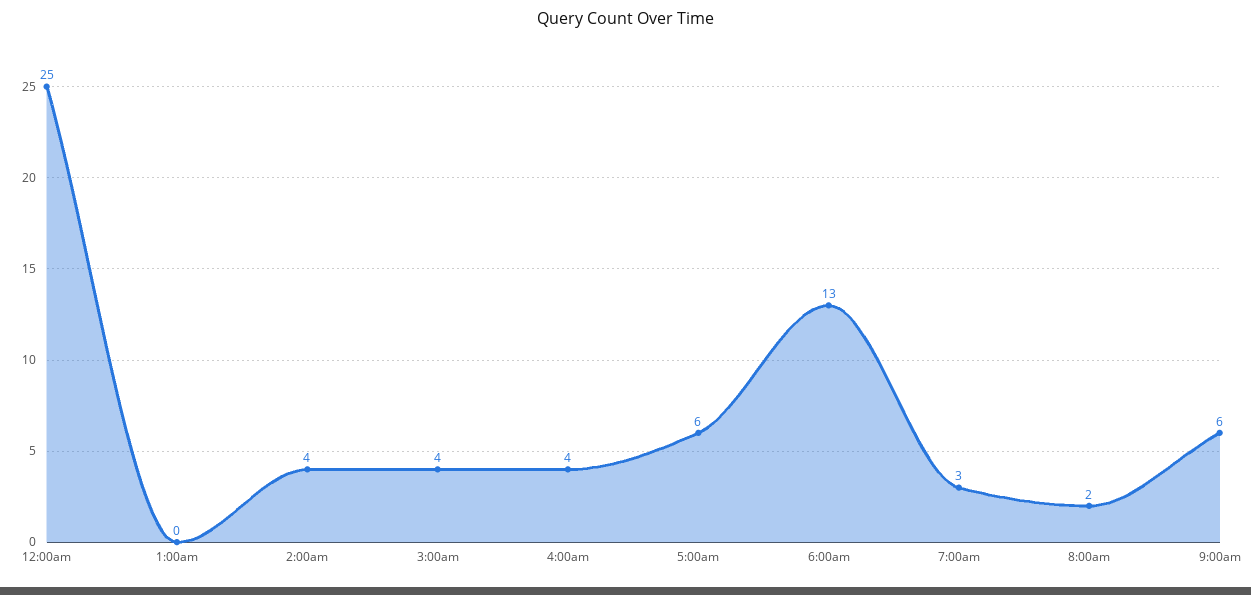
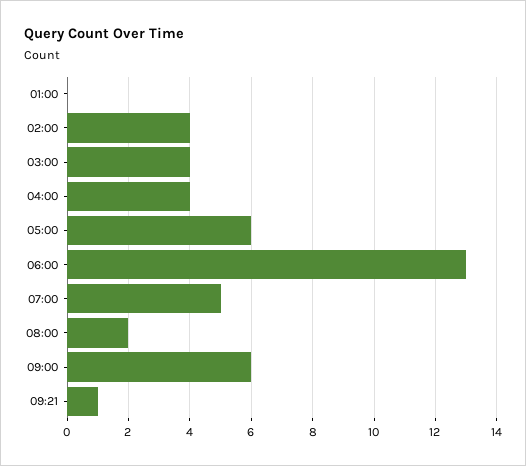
12:00am: 25 -> none
7:00am: 3 -> 5
09:21: none -> 1

